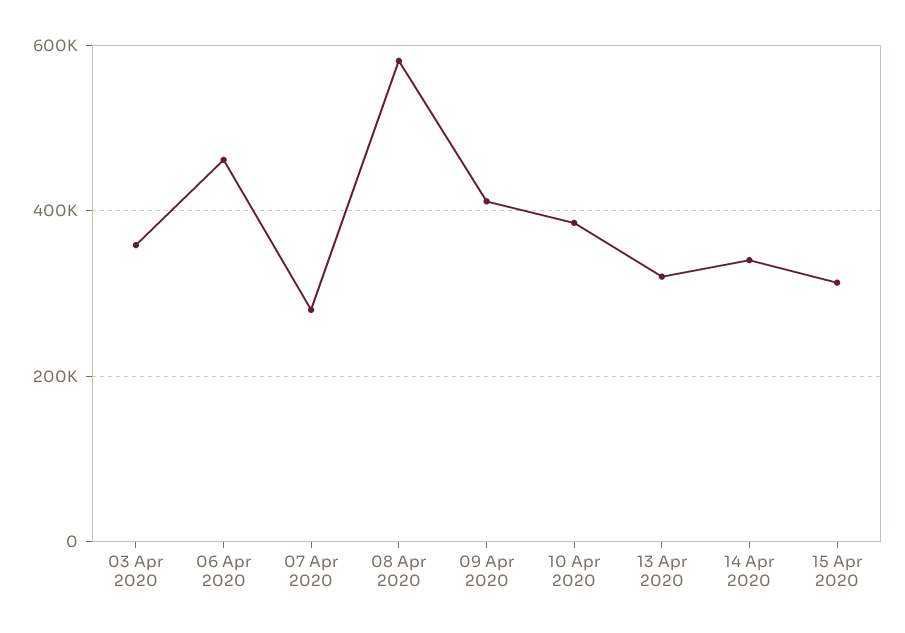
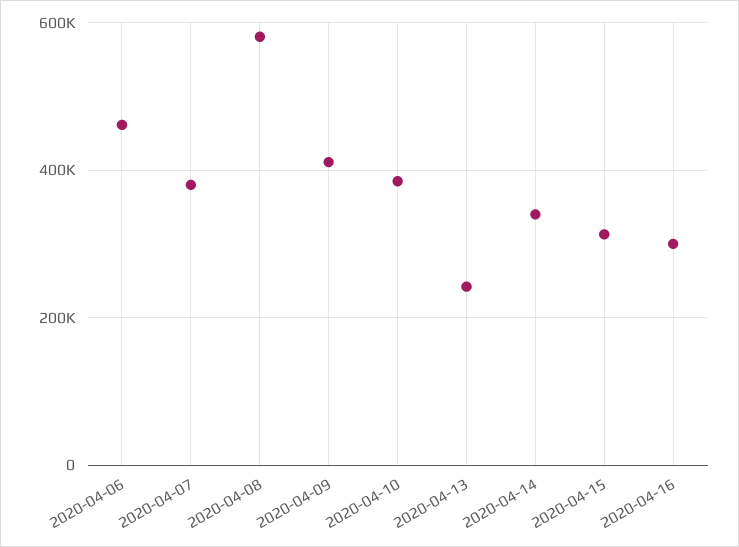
03 Apr 2020: 360000 -> none
07 Apr 2020: 280000 -> 380000
13 Apr 2020: 320000 -> 240000
2020-04-16: none -> 300000

